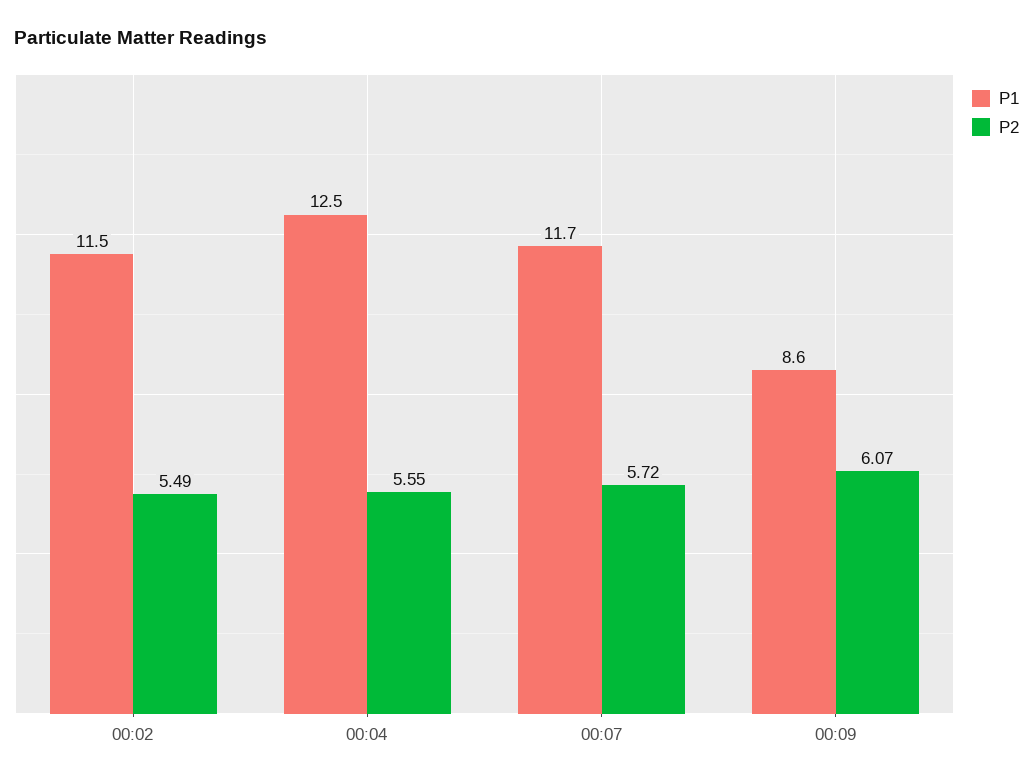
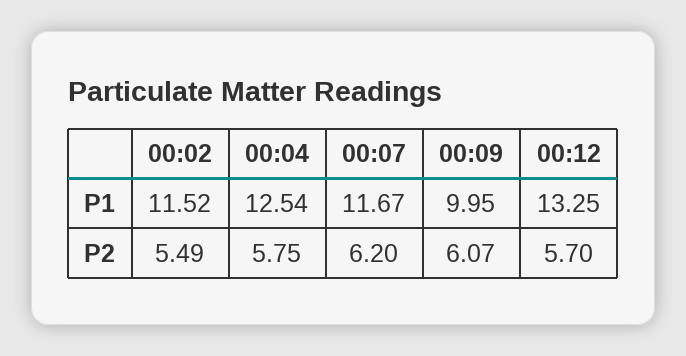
P2, 00:04: 5.55 -> 5.75
P2, 00:07: 5.72 -> 6.2
P1, 00:09: 8.6 -> 9.95
P1, 00:12: none -> 13.25
P2, 00:12: none -> 5.7

